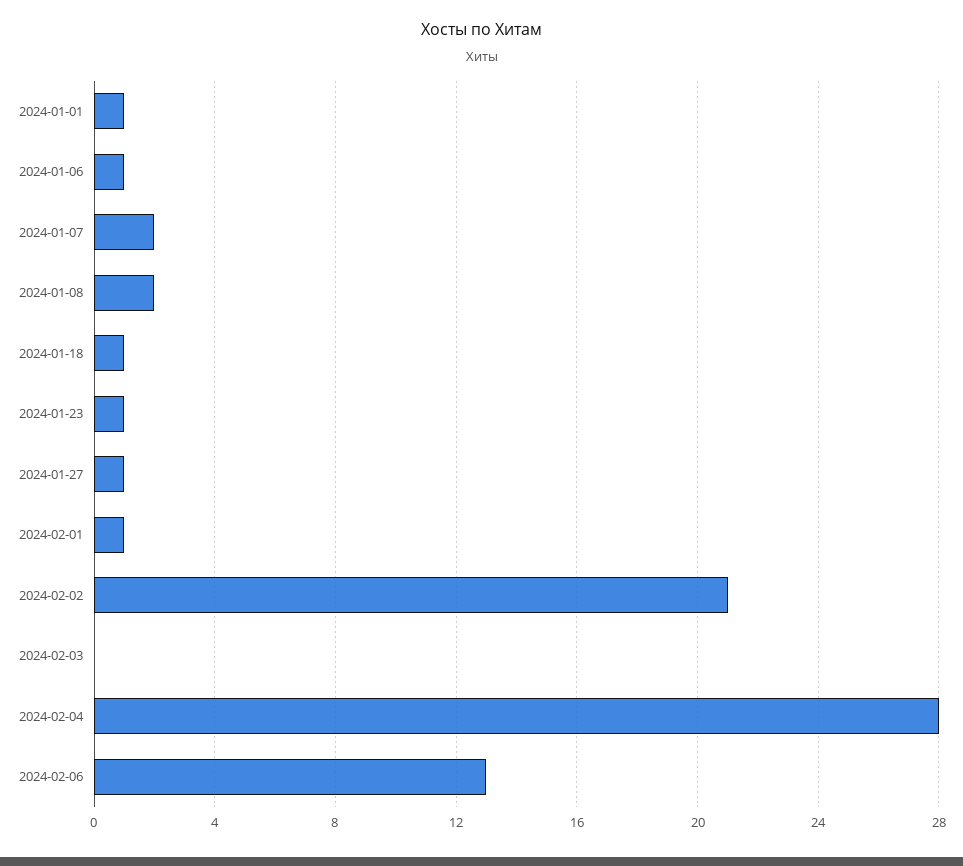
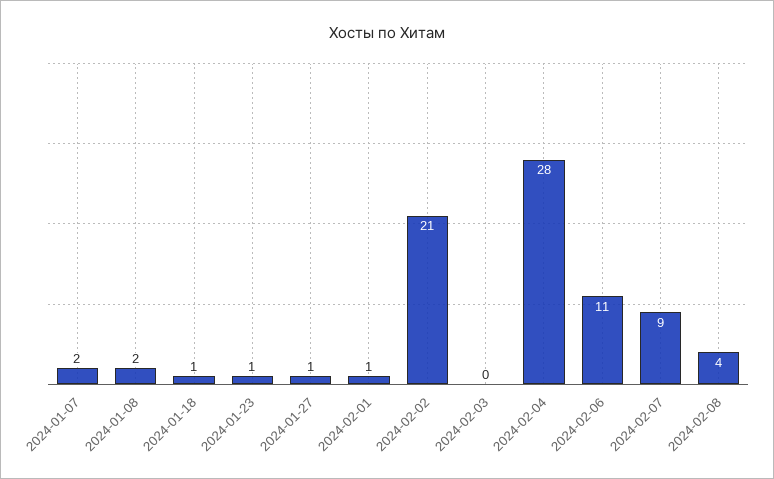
2024-01-01: 1 -> none
2024-01-06: 1 -> none
2024-02-06: 13 -> 11
2024-02-07: none -> 9
2024-02-08: none -> 4

